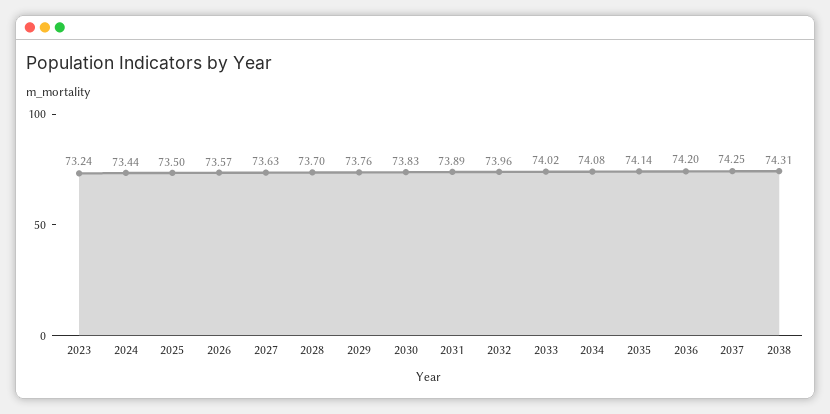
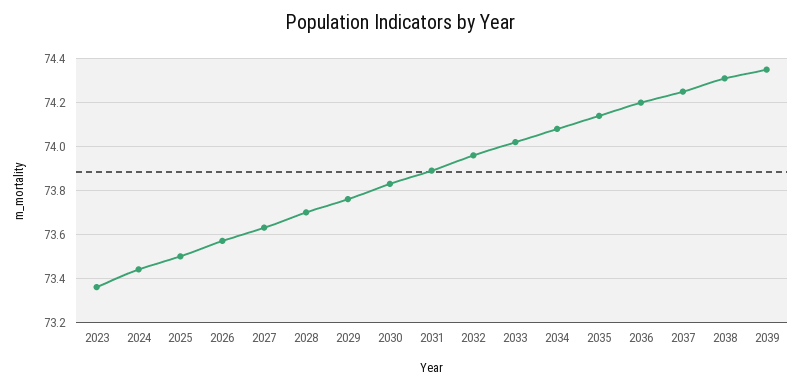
2023: 73.24 -> 73.35
2039: none -> 74.35

